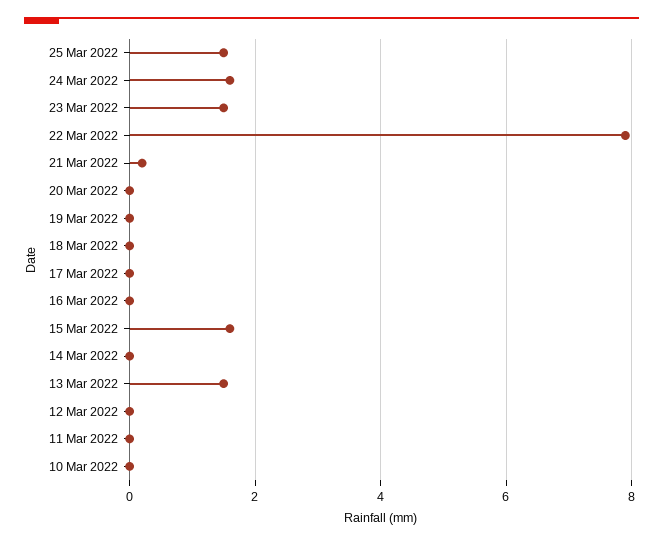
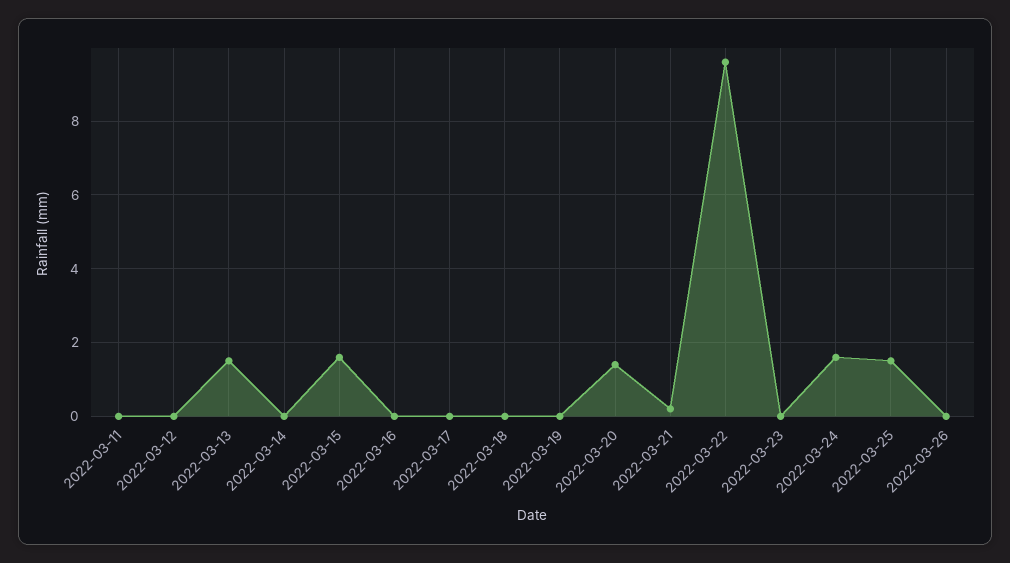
23 Mar 2022: 1.5 -> 0
22 Mar 2022: 8 -> 9.5
20 Mar 2022: 0 -> 1.5
10 Mar 2022: 0 -> none
2022-03-26: none -> 0

